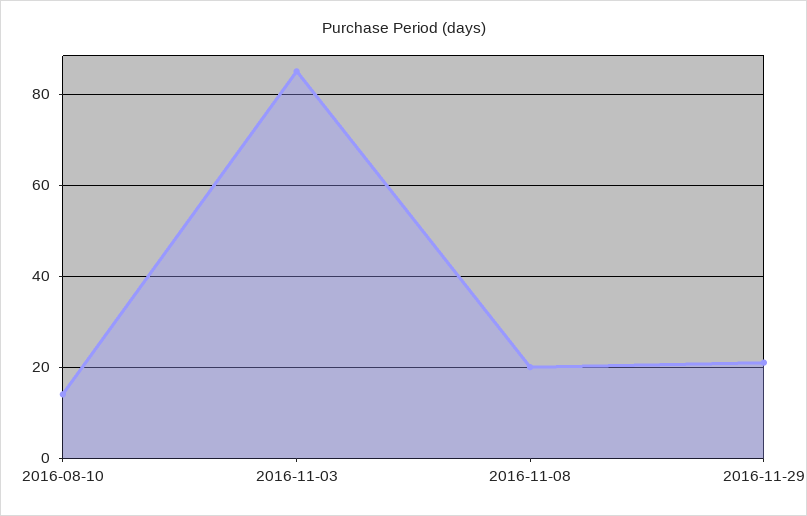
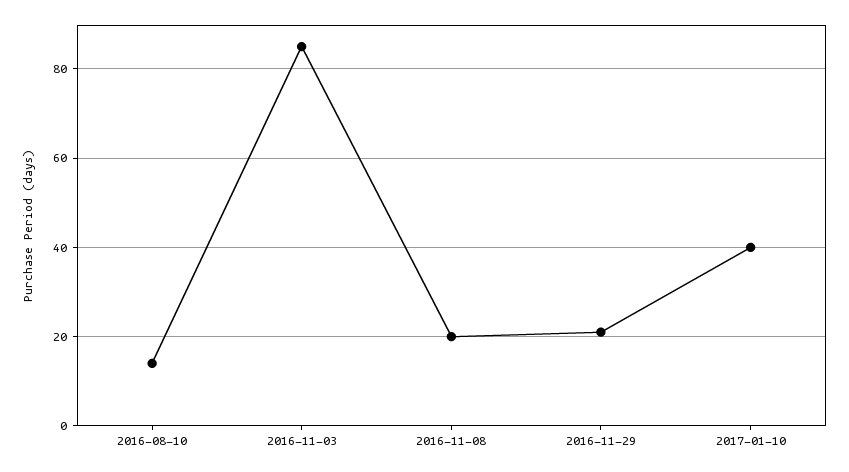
2017-01-10: none -> 40

